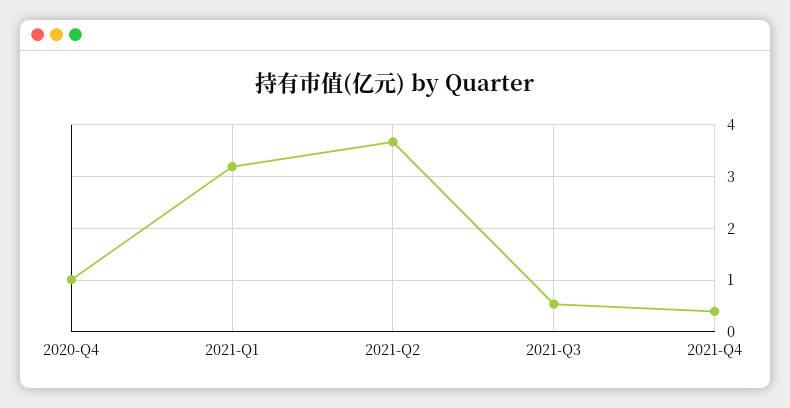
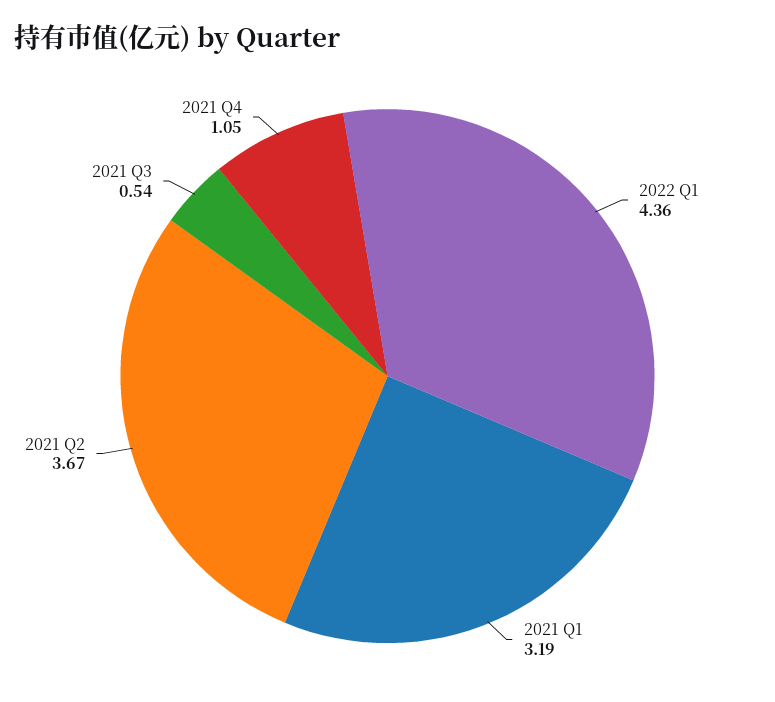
2020-Q4: 1 -> none
2021-Q4: 0.4 -> 1.05
2022 Q1: none -> 4.36

